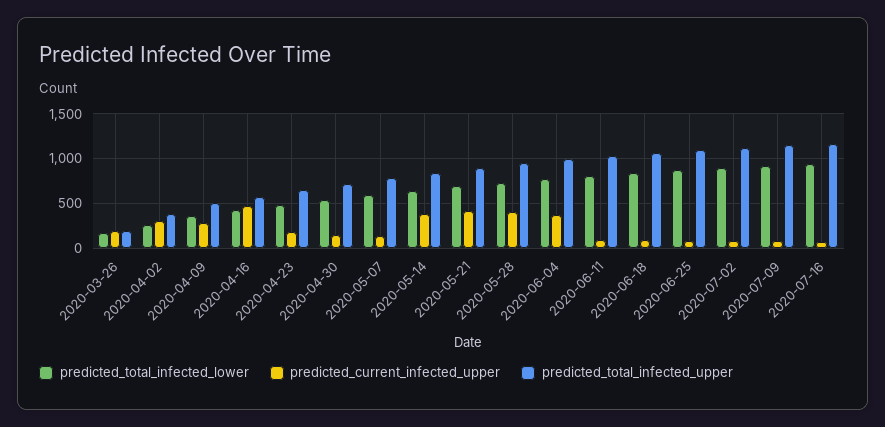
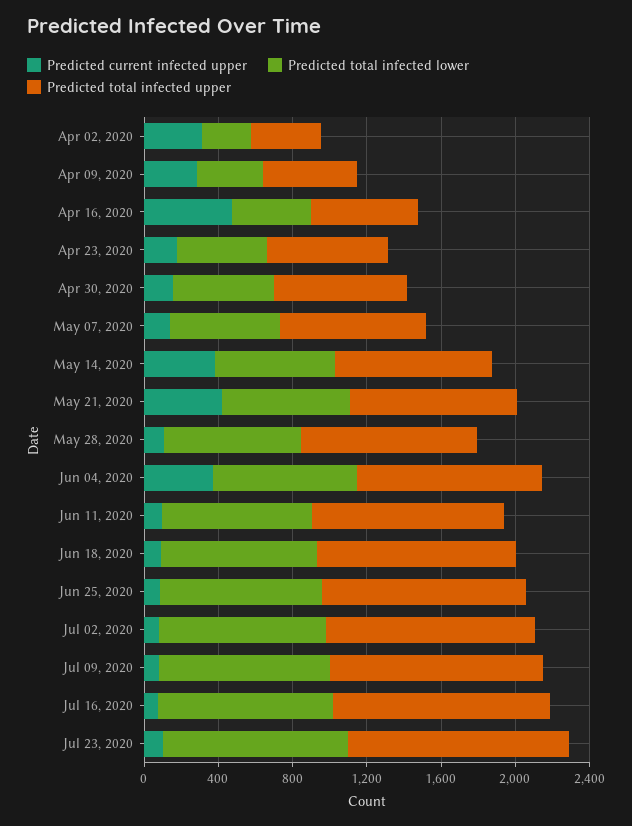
predicted_total_infected_lower, 2020-03-26: 200 -> none
predicted_current_infected_upper, 2020-03-26: 200 -> none
predicted_total_infected_upper, 2020-03-26: 200 -> none
predicted_current_infected_upper, 2020-05-28: 400 -> 100
predicted_current_infected_upper, Jul 23, 2020: none -> 100
predicted_total_infected_lower, Jul 23, 2020: none -> 1000
predicted_total_infected_upper, Jul 23, 2020: none -> 1200

